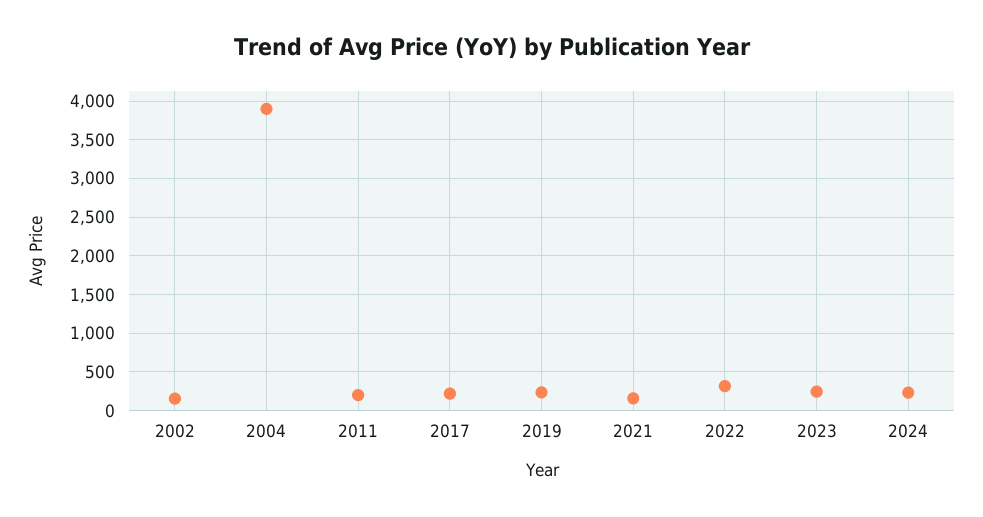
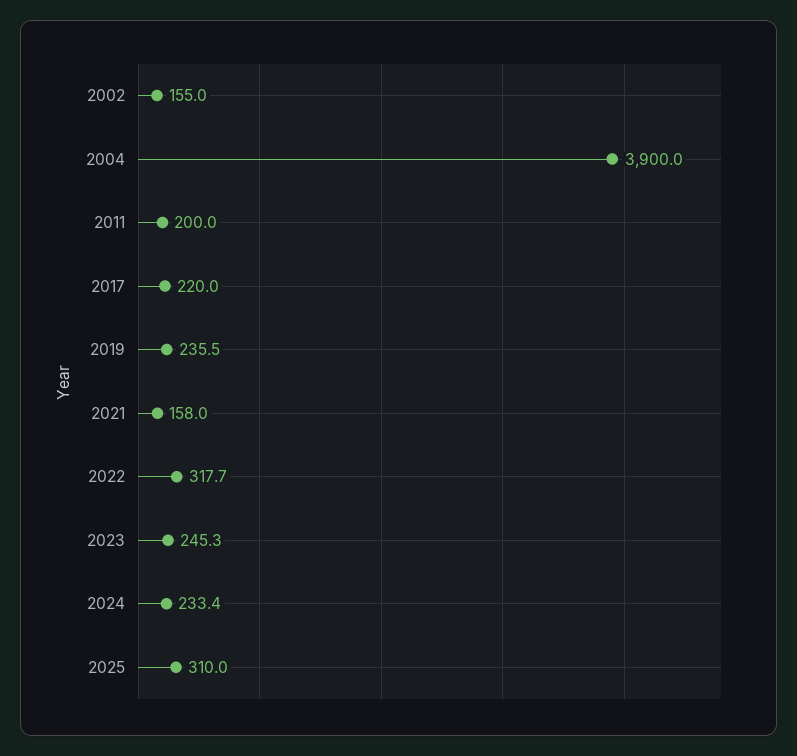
2025: none -> 310

